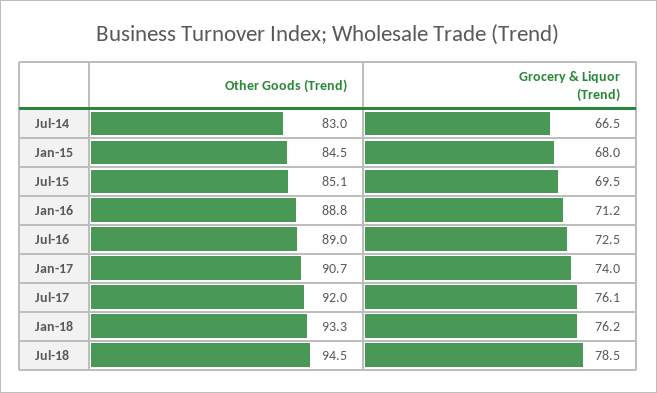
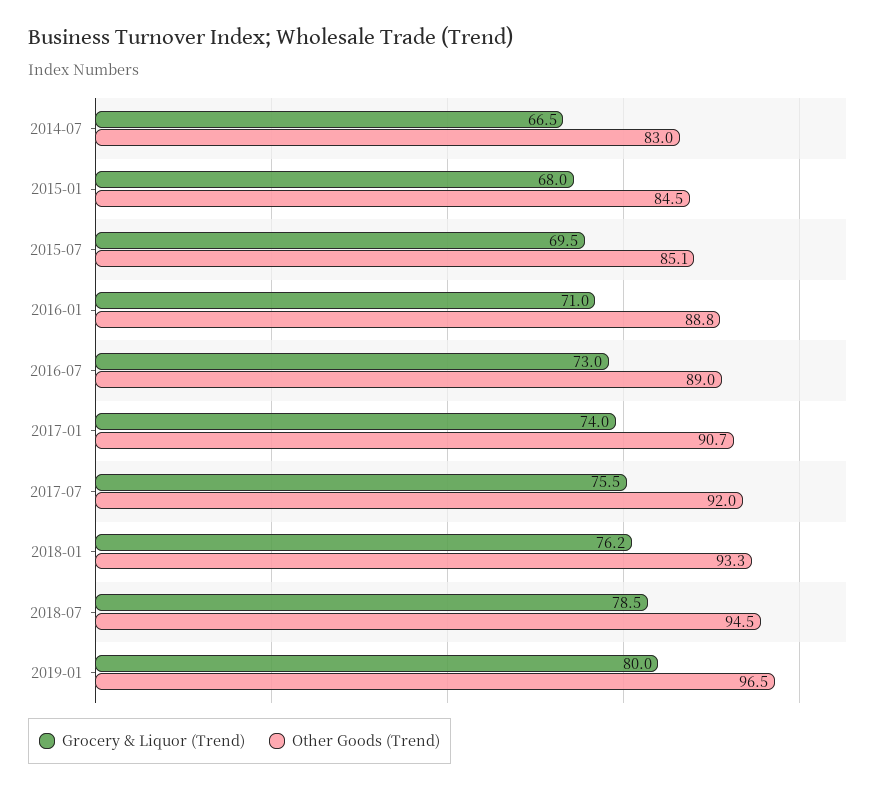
Grocery & Liquor (Trend), Jan-16: 71.2 -> 71
Grocery & Liquor (Trend), Jul-16: 72.5 -> 73
Grocery & Liquor (Trend), Jul-17: 76.1 -> 75.5
Grocery & Liquor (Trend), 2019-01: none -> 80
Other Goods (Trend), 2019-01: none -> 96.5

